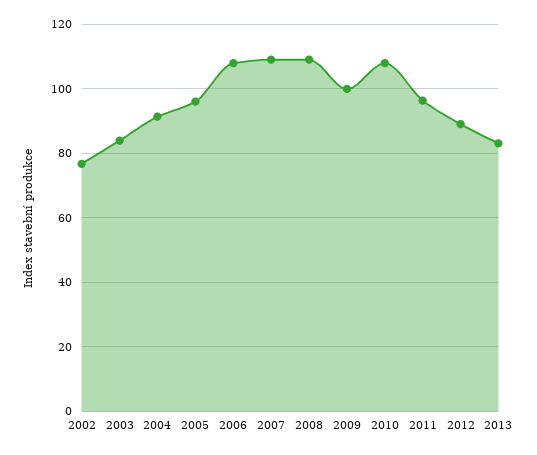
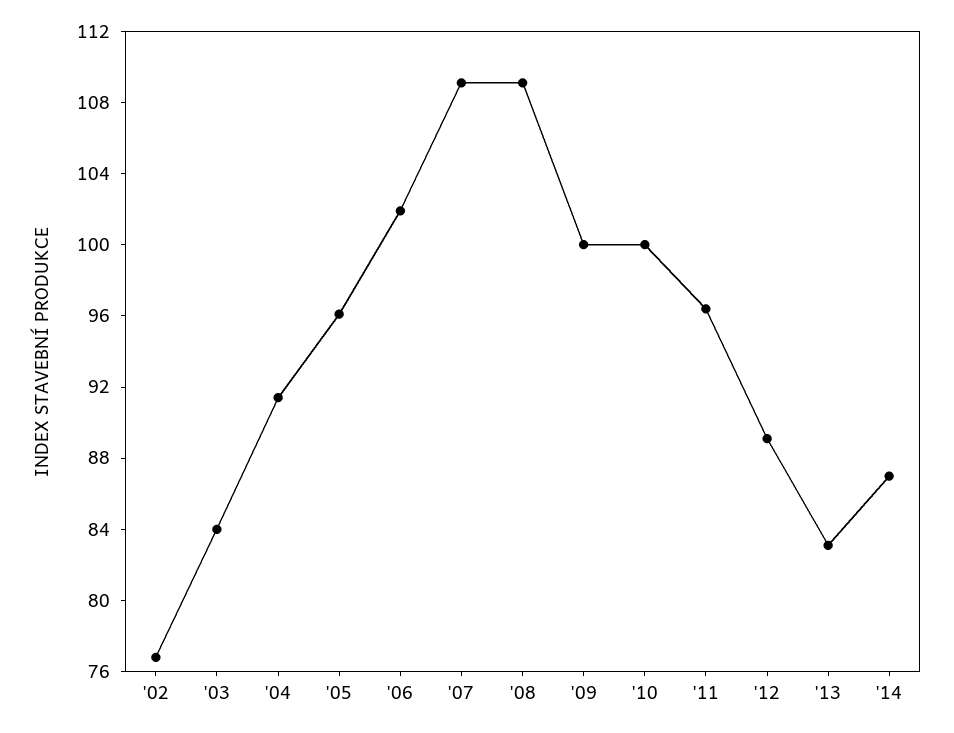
2006: 108 -> 102
2010: 108 -> 100
'14: none -> 87

